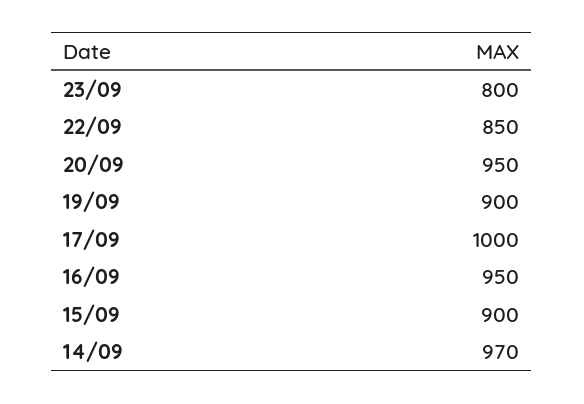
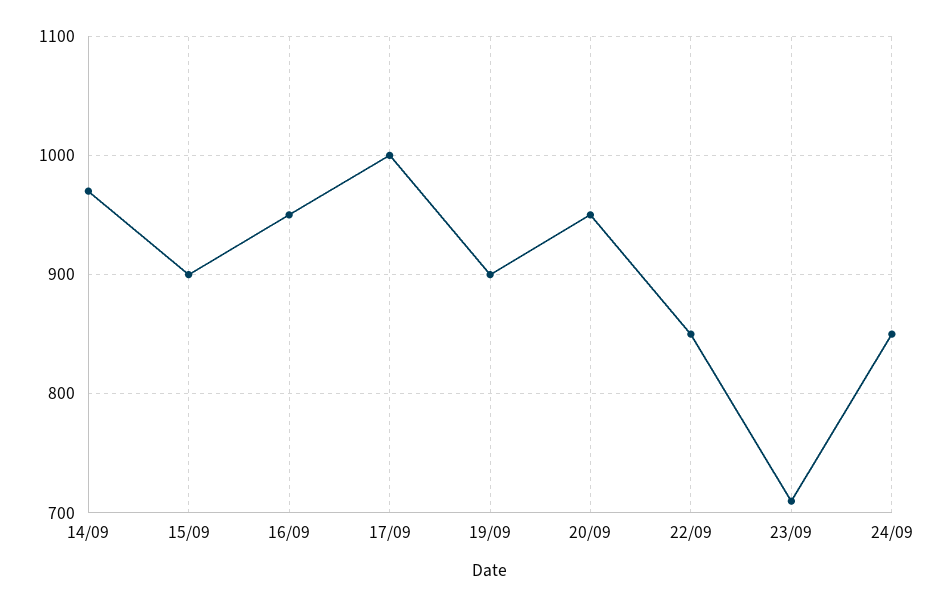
23/09: 800 -> 710
24/09: none -> 850

